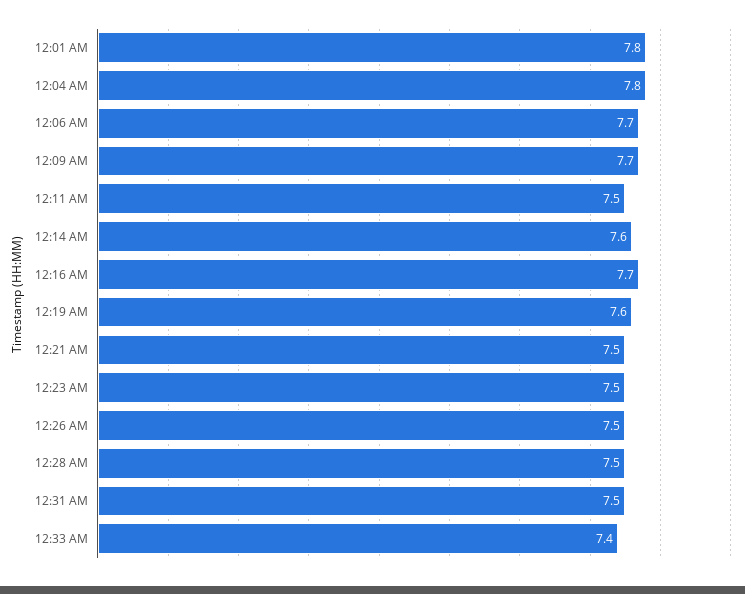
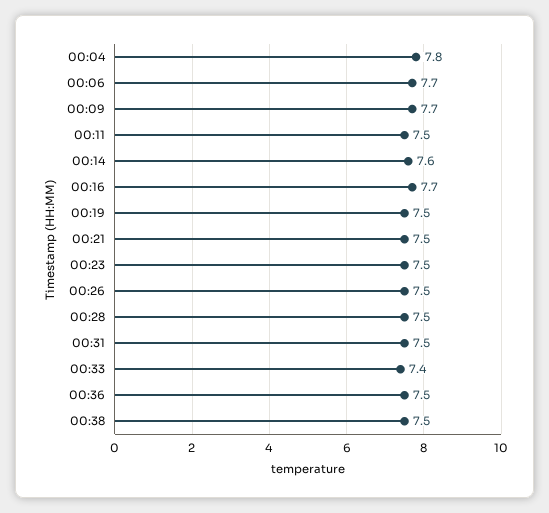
12:01 AM: 7.8 -> none
12:19 AM: 7.6 -> 7.5
00:36: none -> 7.5
00:38: none -> 7.5

